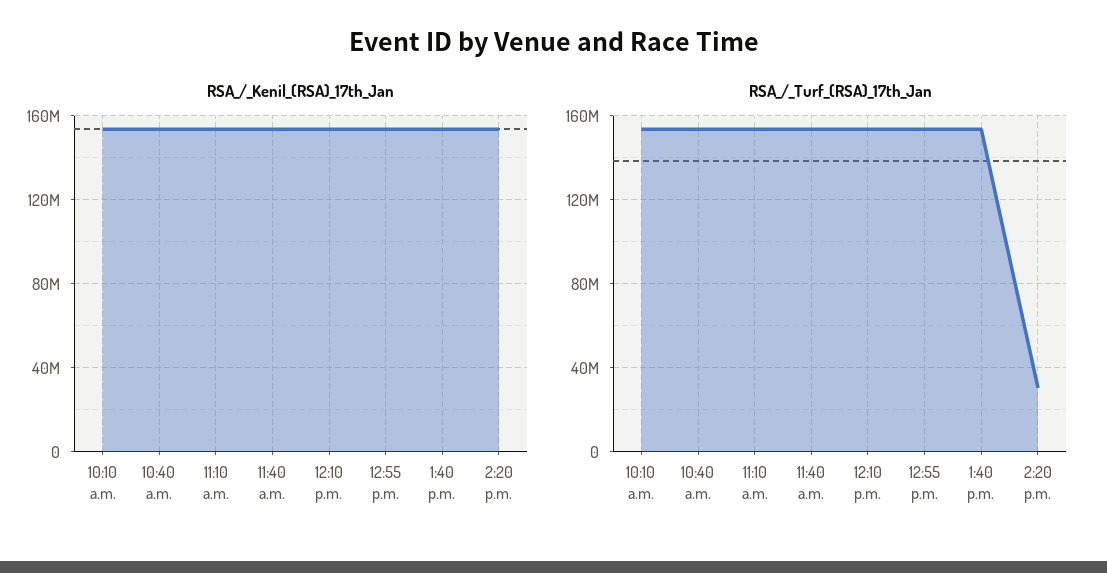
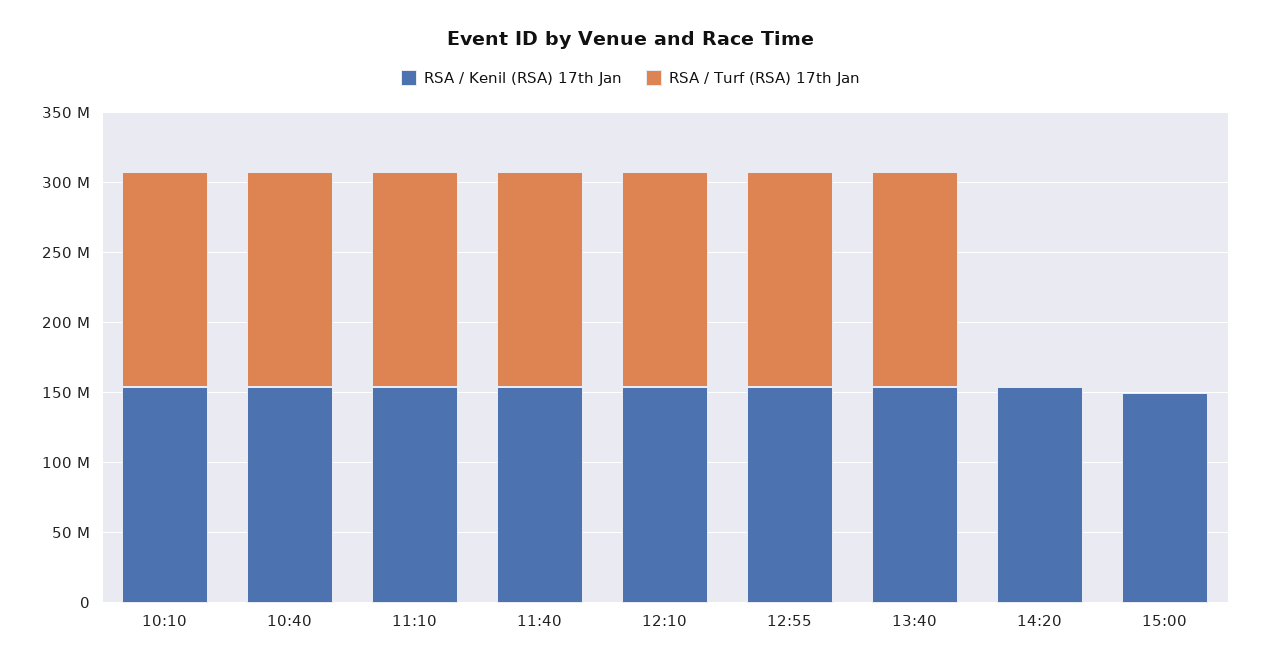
RSA_/_Turf_(RSA)_17th_Jan, 2:20 p.m.: 30000000 -> 0
RSA_/_Kenil_(RSA)_17th_Jan, 15:00: none -> 150000000
RSA_/_Turf_(RSA)_17th_Jan, 15:00: none -> 0

